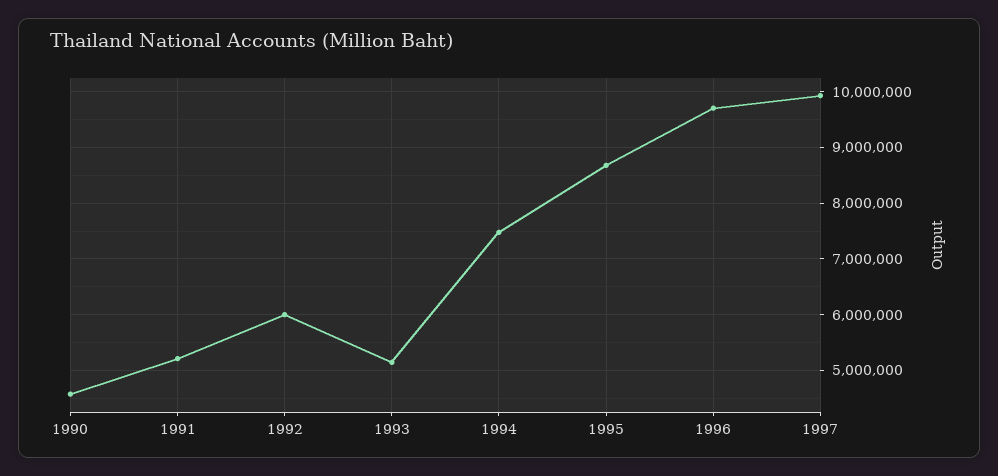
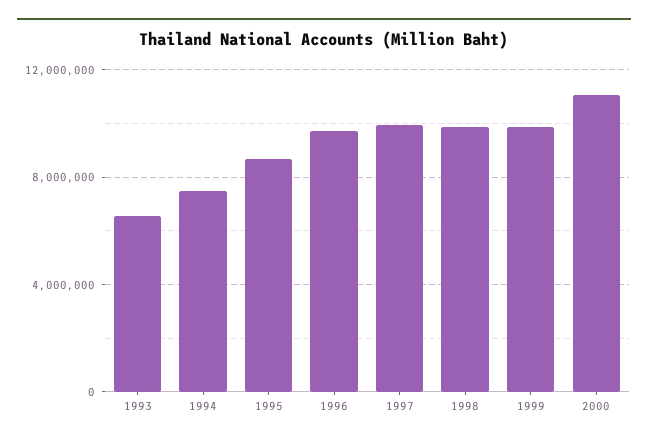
1990: 4600000 -> none
1991: 5200000 -> none
1992: 6000000 -> none
1993: 5200000 -> 6500000
1998: none -> 10000000
1999: none -> 10000000
2000: none -> 11000000

